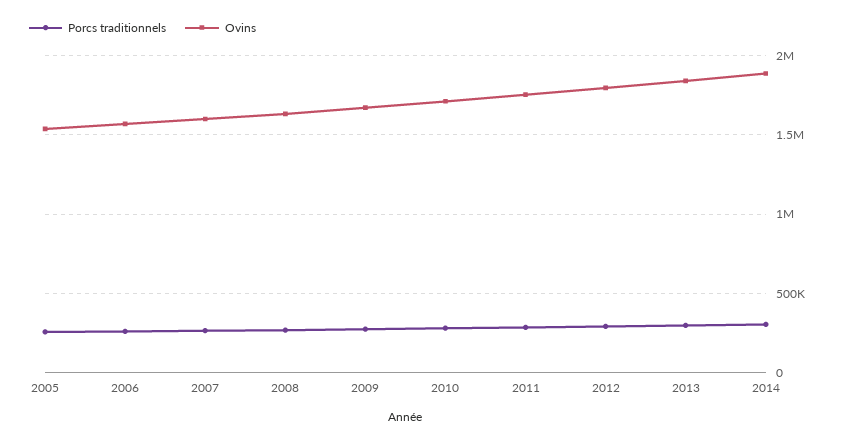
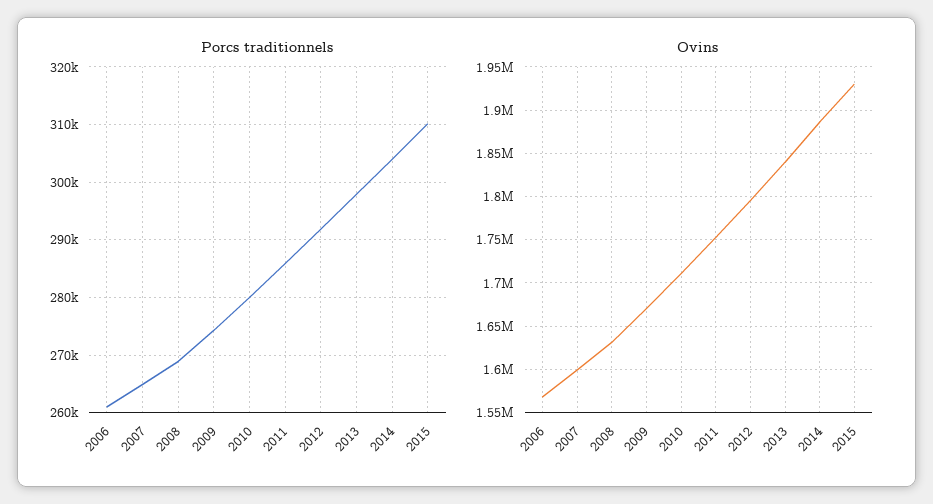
Porcs traditionnels, 2005: 250000 -> none
Ovins, 2005: 1550000 -> none
Porcs traditionnels, 2015: none -> 310000
Ovins, 2015: none -> 1930000

